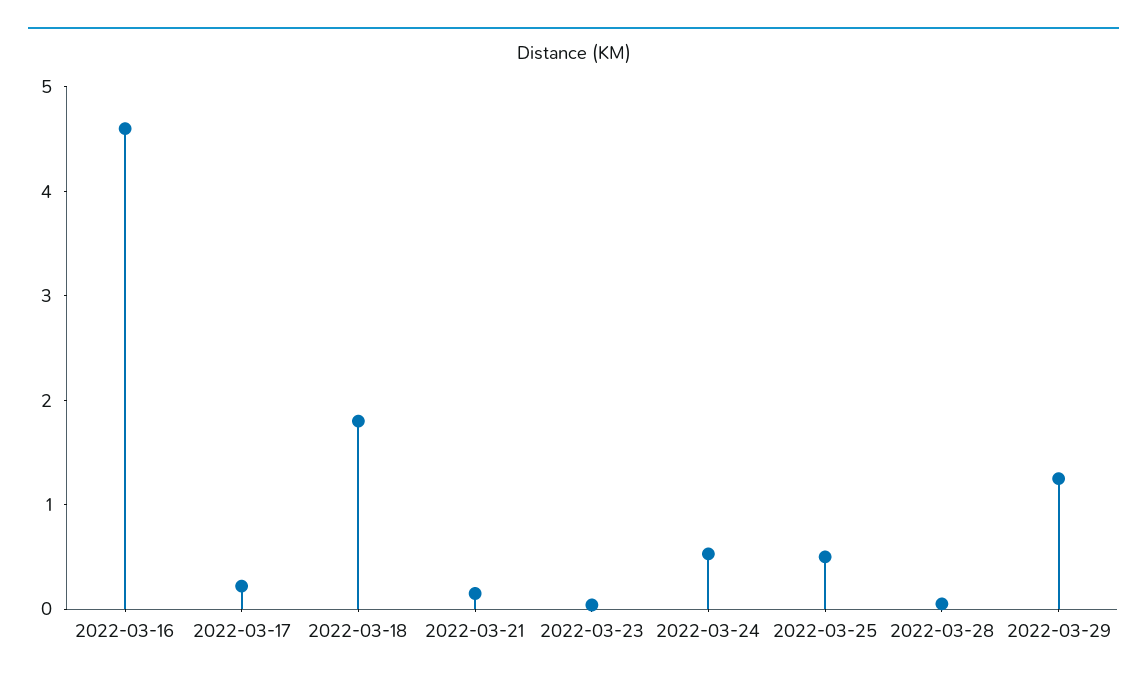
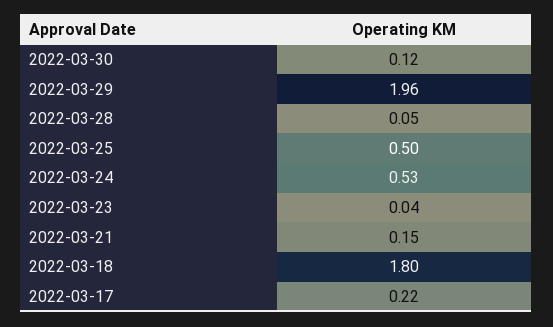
2022-03-16: 4.6 -> none
2022-03-29: 1.2 -> 1.96
2022-03-30: none -> 0.12

